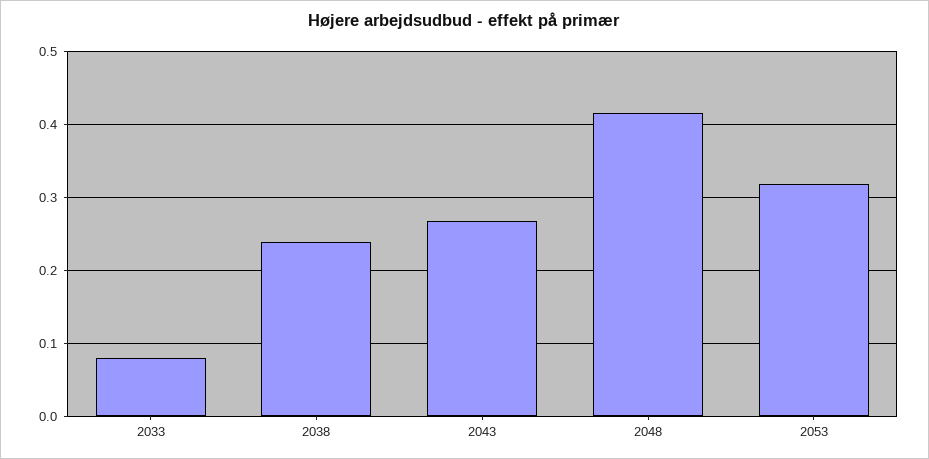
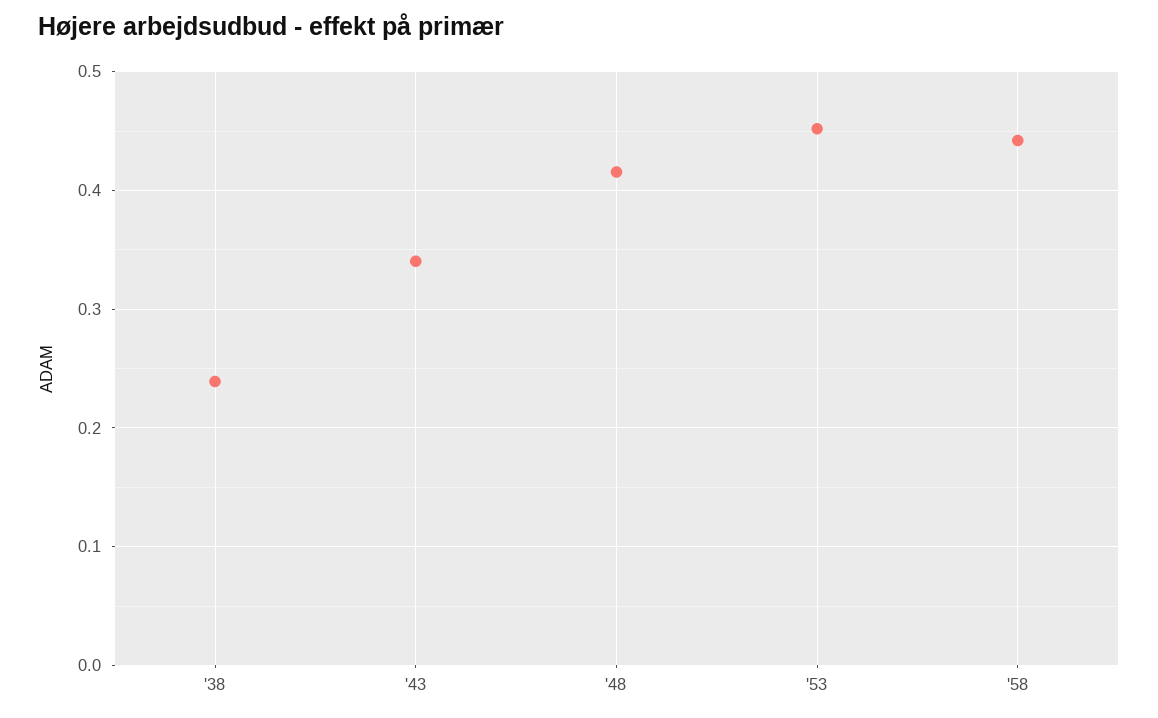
2033: 0.08 -> none
2043: 0.27 -> 0.34
2053: 0.32 -> 0.45
'58: none -> 0.44

